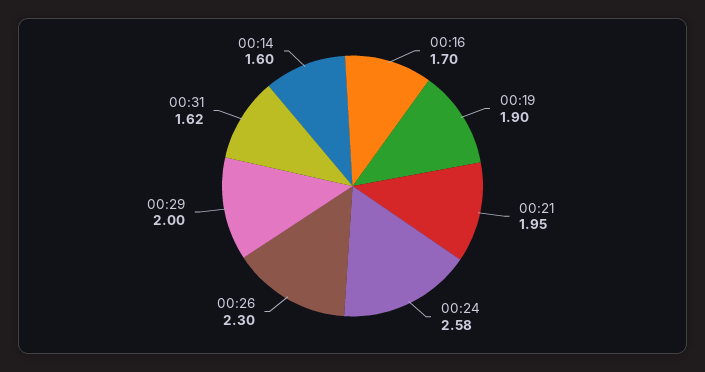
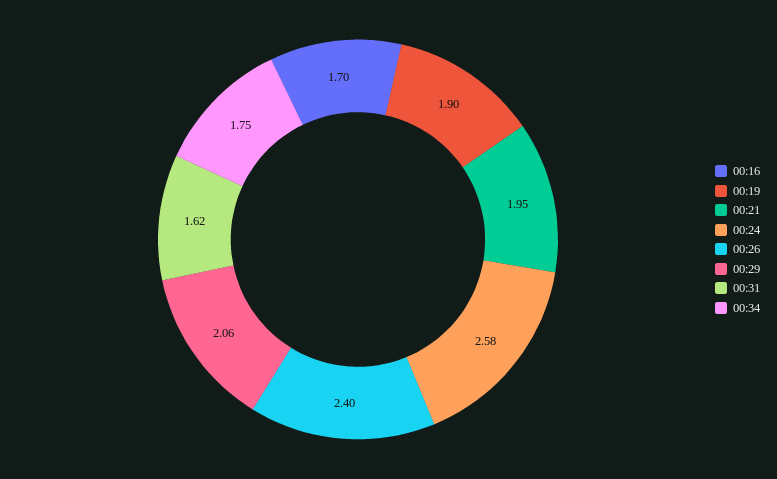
00:26: 2.3 -> 2.4
00:29: 2 -> 2.06
00:14: 1.6 -> none
00:34: none -> 1.75

